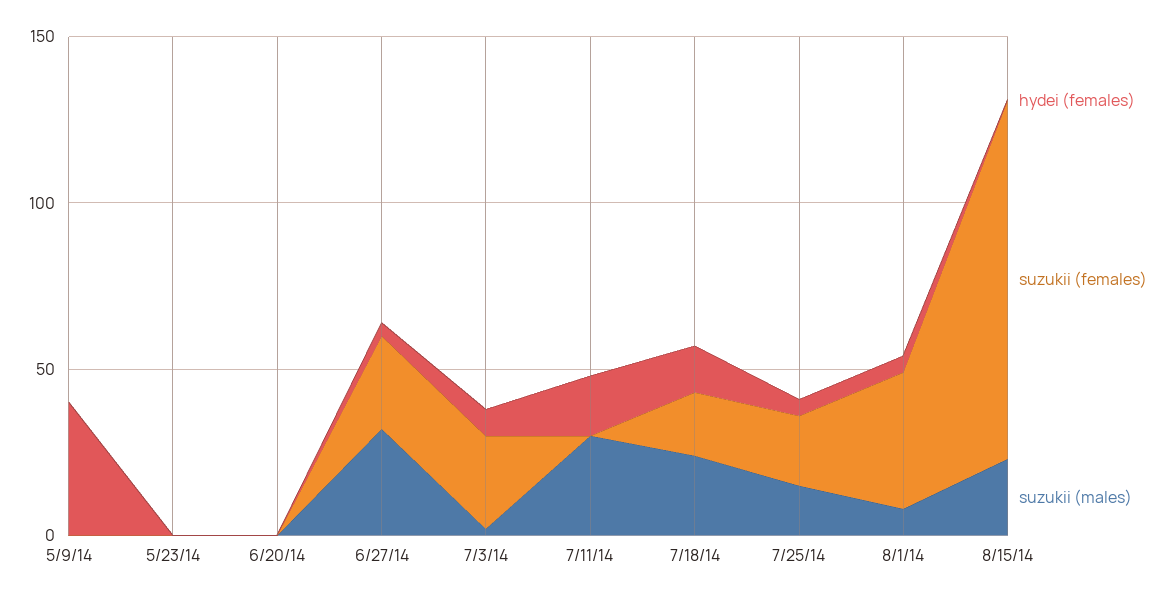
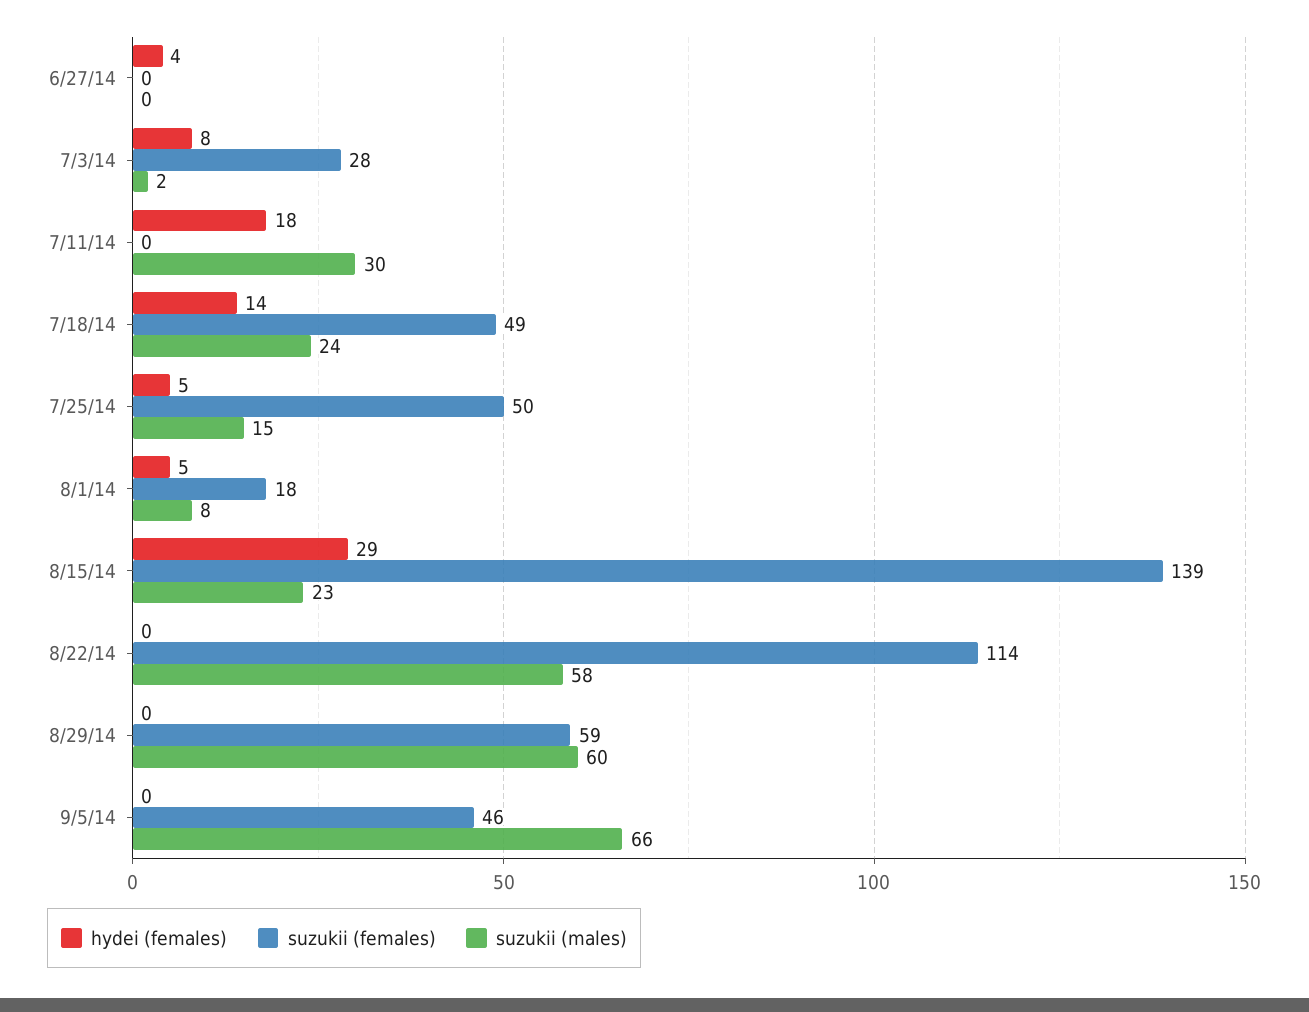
hydei (females), 5/9/14: 40 -> none
suzukii (females), 5/9/14: 0 -> none
suzukii (males), 5/9/14: 0 -> none
hydei (females), 5/23/14: 0 -> none
suzukii (females), 5/23/14: 0 -> none
suzukii (males), 5/23/14: 0 -> none
hydei (females), 6/20/14: 0 -> none
suzukii (females), 6/20/14: 0 -> none
suzukii (males), 6/20/14: 0 -> none
suzukii (females), 6/27/14: 30 -> 0
suzukii (males), 6/27/14: 30 -> 0
suzukii (females), 7/18/14: 20 -> 49
suzukii (females), 7/25/14: 20 -> 50
suzukii (females), 8/1/14: 40 -> 18
hydei (females), 8/15/14: 0 -> 29
suzukii (females), 8/15/14: 110 -> 139
hydei (females), 8/22/14: none -> 0
suzukii (females), 8/22/14: none -> 114
suzukii (males), 8/22/14: none -> 58
hydei (females), 8/29/14: none -> 0
suzukii (females), 8/29/14: none -> 59
suzukii (males), 8/29/14: none -> 60
hydei (females), 9/5/14: none -> 0
suzukii (females), 9/5/14: none -> 46
suzukii (males), 9/5/14: none -> 66

